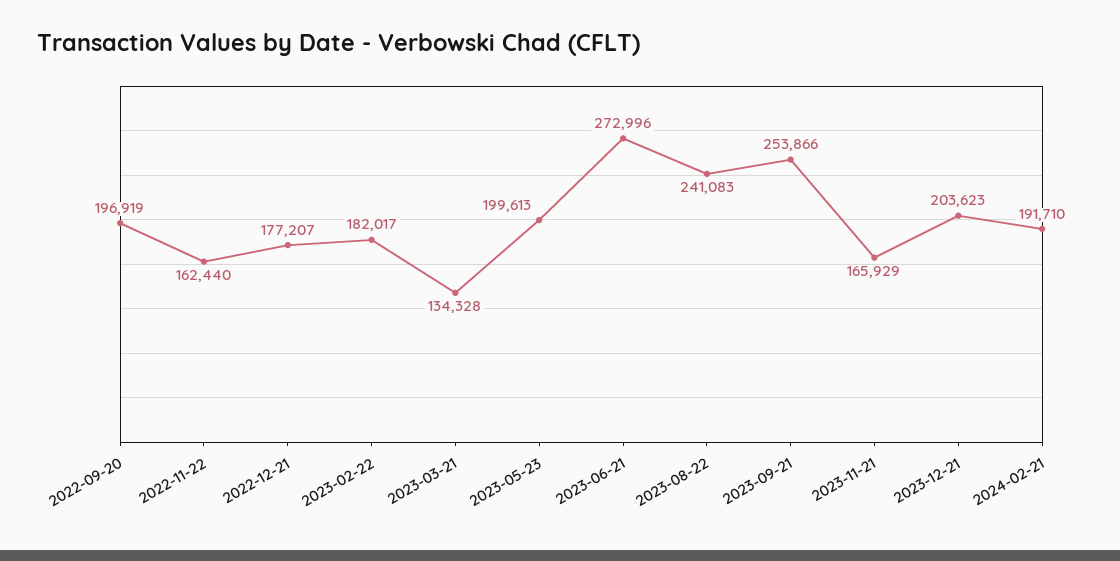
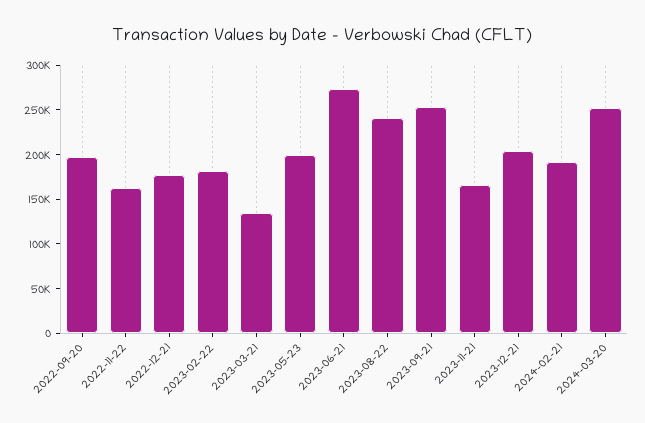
2024-03-20: none -> 250000

